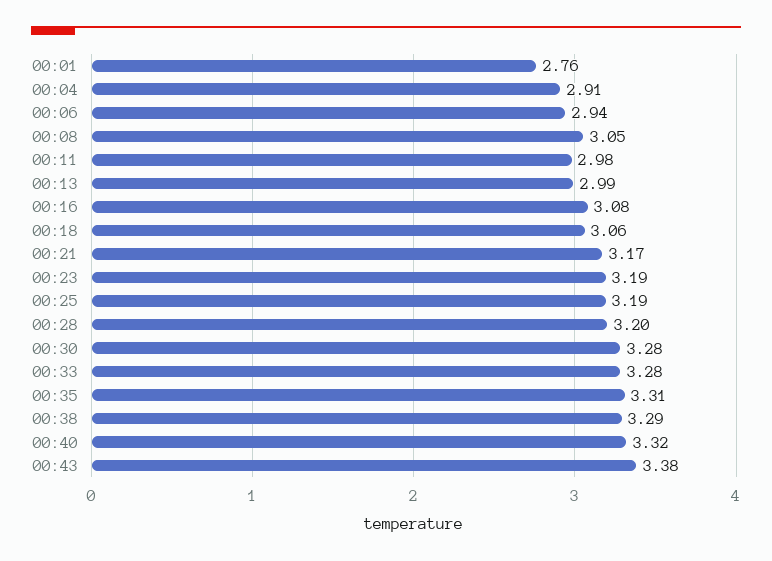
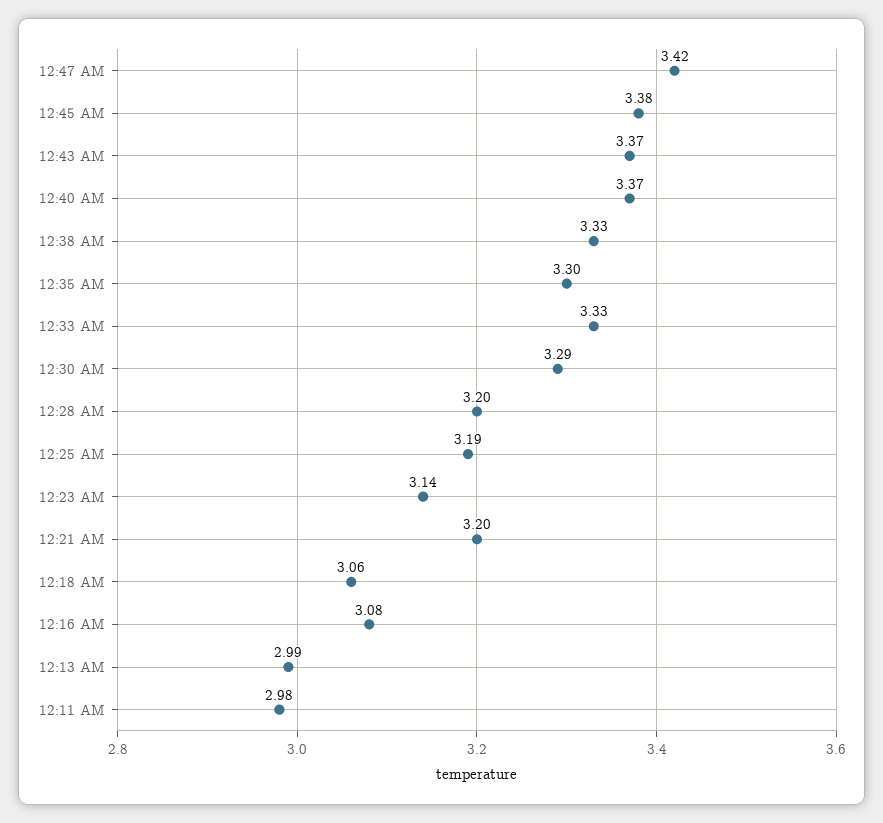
00:01: 2.76 -> none
00:04: 2.91 -> none
00:06: 2.94 -> none
00:08: 3.05 -> none
00:21: 3.17 -> 3.2
00:23: 3.19 -> 3.14
00:30: 3.28 -> 3.29
00:33: 3.28 -> 3.33
00:35: 3.31 -> 3.3
00:38: 3.29 -> 3.33
00:40: 3.32 -> 3.37
00:43: 3.38 -> 3.37
12:47 AM: none -> 3.42
12:45 AM: none -> 3.38

